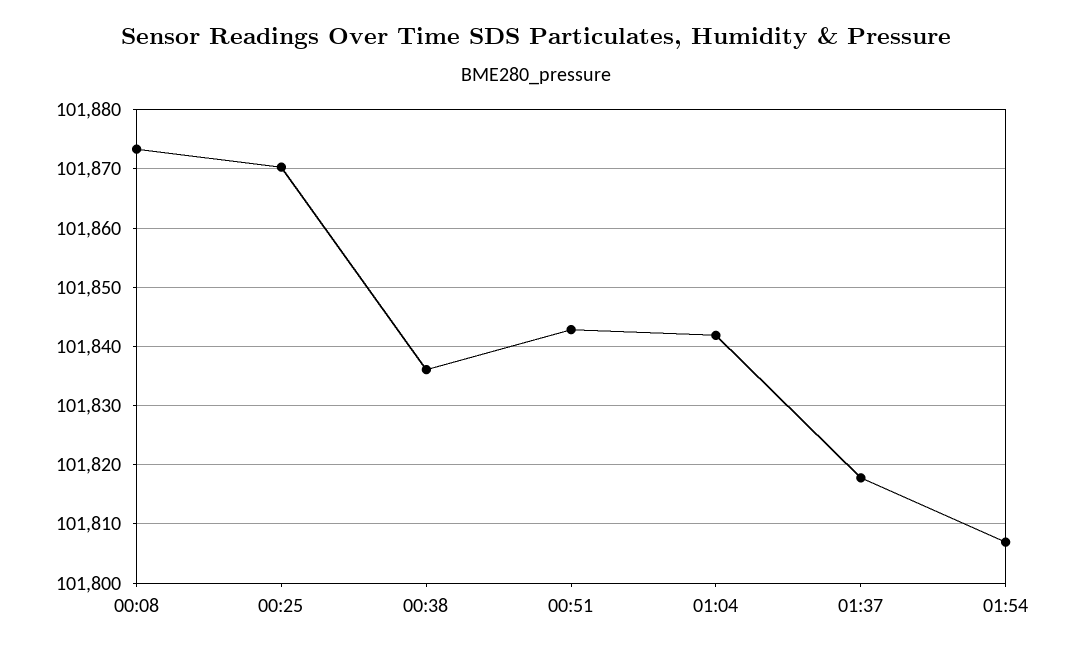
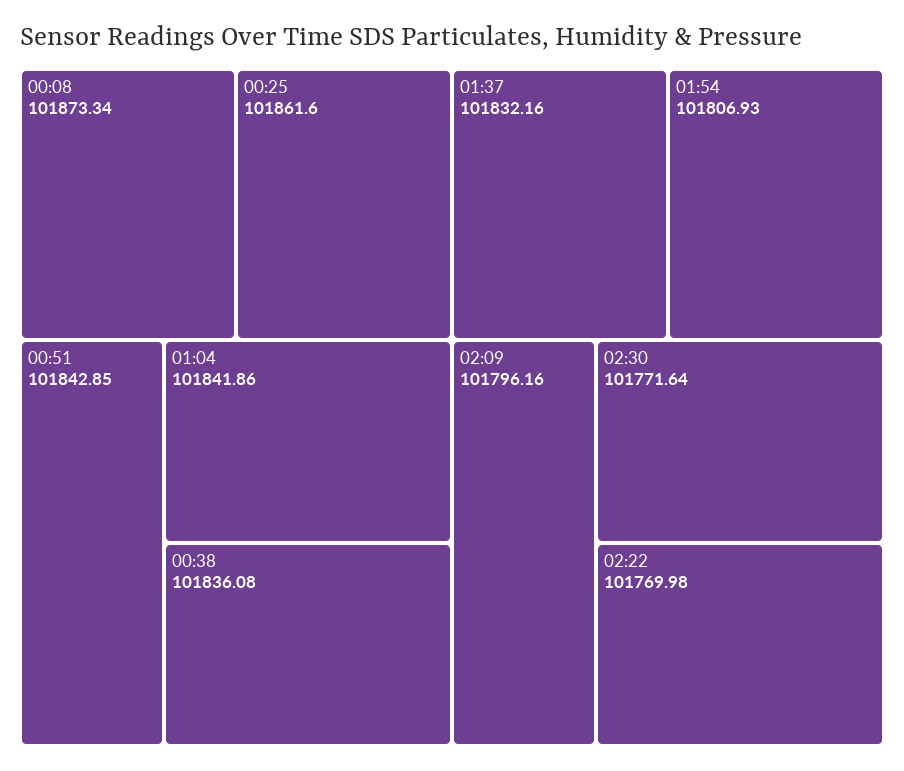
00:25: 101870 -> 101861.6
01:37: 101818 -> 101832.16
02:09: none -> 101796.16
02:30: none -> 101771.64
02:22: none -> 101769.98

